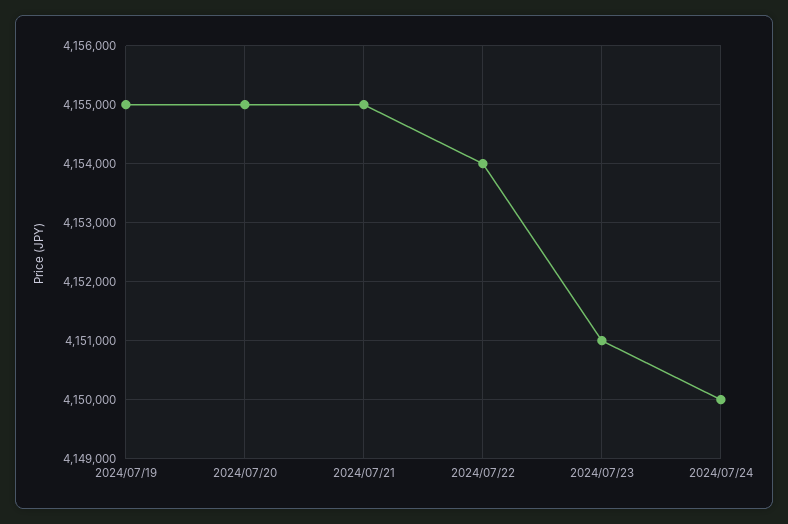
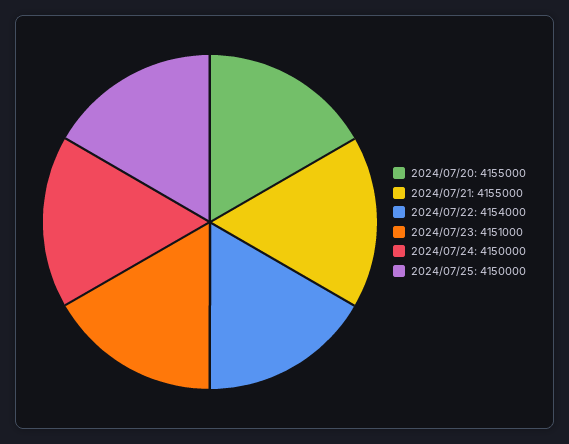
2024/07/19: 4155000 -> none
2024/07/25: none -> 4150000

